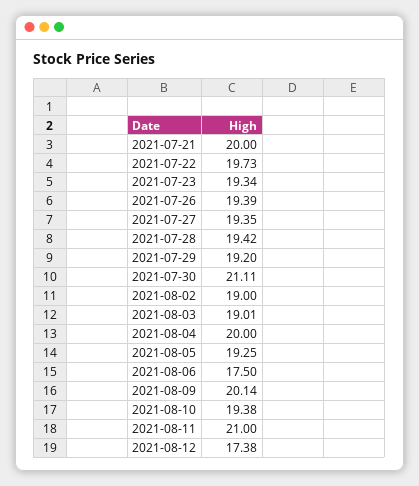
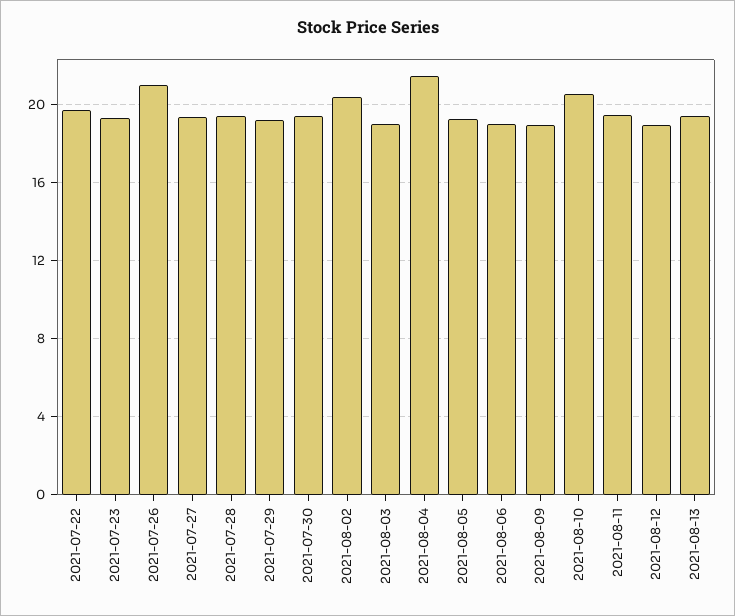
2021-07-21: 20 -> none
2021-07-26: 19.39 -> 21
2021-07-30: 21.11 -> 19.5
2021-08-02: 19 -> 20.5
2021-08-04: 20 -> 21.5
2021-08-06: 17.5 -> 19
2021-08-09: 20.14 -> 19
2021-08-10: 19.38 -> 20.5
2021-08-11: 21 -> 19.5
2021-08-12: 17.38 -> 19
2021-08-13: none -> 19.5

